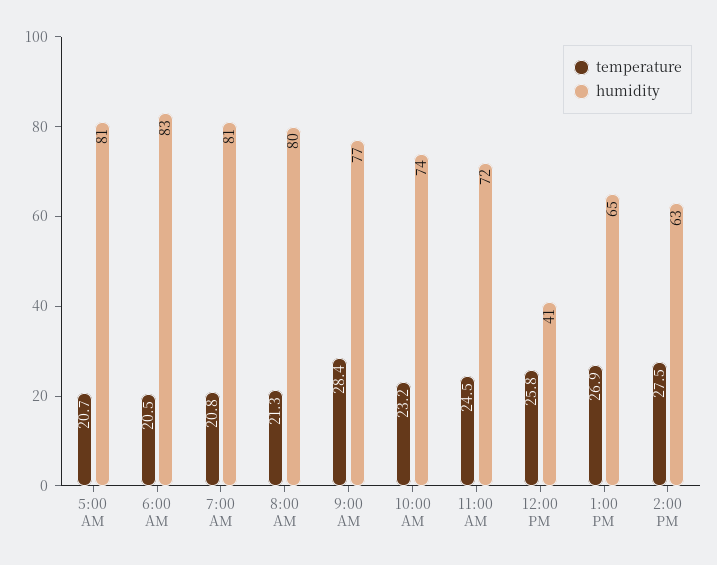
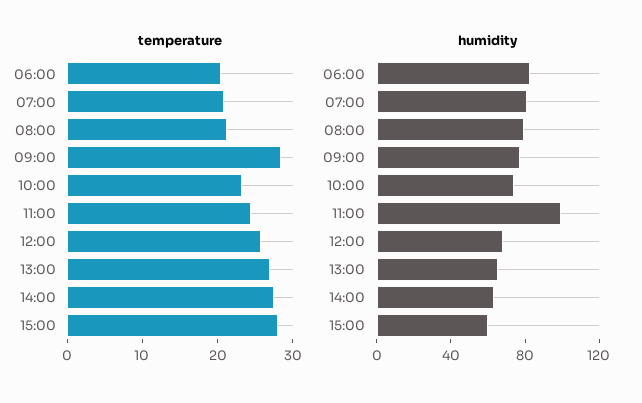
temperature, 5:00 AM: 20.7 -> none
humidity, 5:00 AM: 81 -> none
humidity, 11:00 AM: 72 -> 100
humidity, 12:00 PM: 41 -> 70
temperature, 15:00: none -> 28
humidity, 15:00: none -> 60

